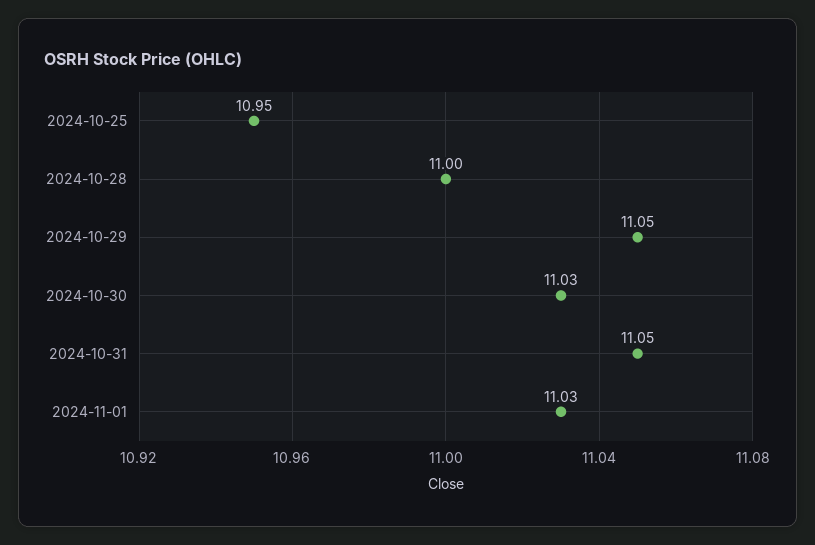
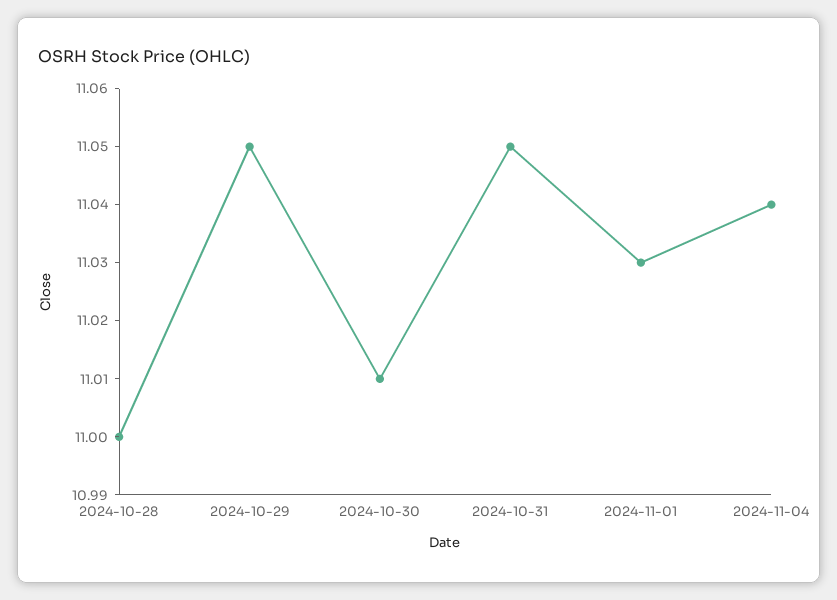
2024-10-25: 10.95 -> none
2024-10-30: 11.03 -> 11.01
2024-11-04: none -> 11.04

